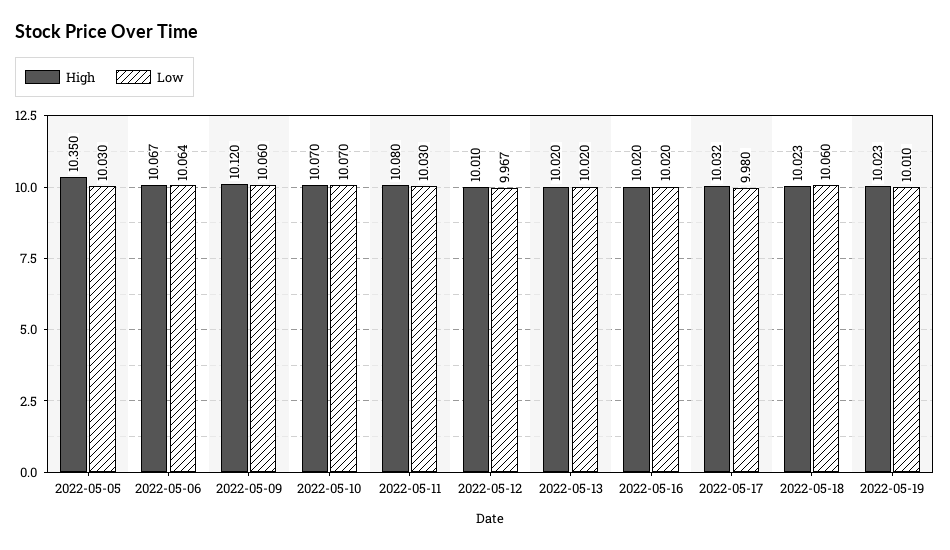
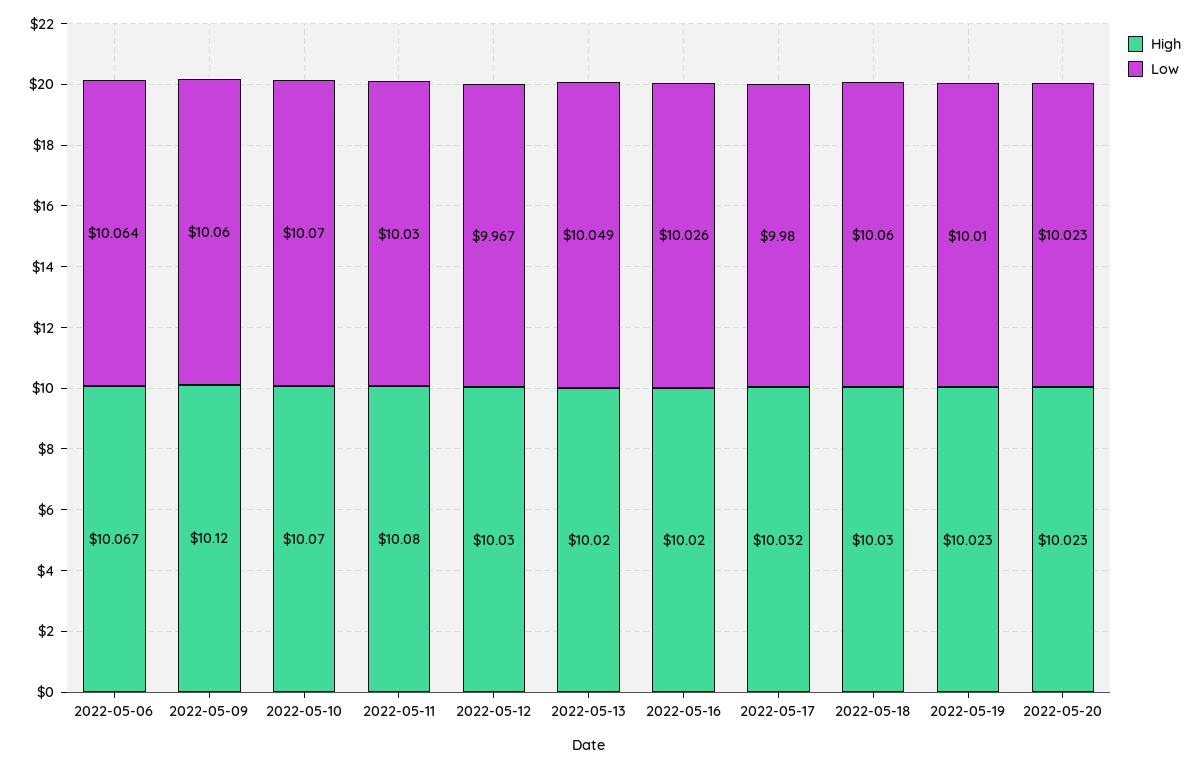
High, 2022-05-05: 10.35 -> none
Low, 2022-05-05: 10.03 -> none
High, 2022-05-12: 10.01 -> 10.03
Low, 2022-05-13: 10.02 -> 10.049
Low, 2022-05-16: 10.02 -> 10.026
High, 2022-05-18: 10.023 -> 10.03
High, 2022-05-20: none -> 10.023
Low, 2022-05-20: none -> 10.023

